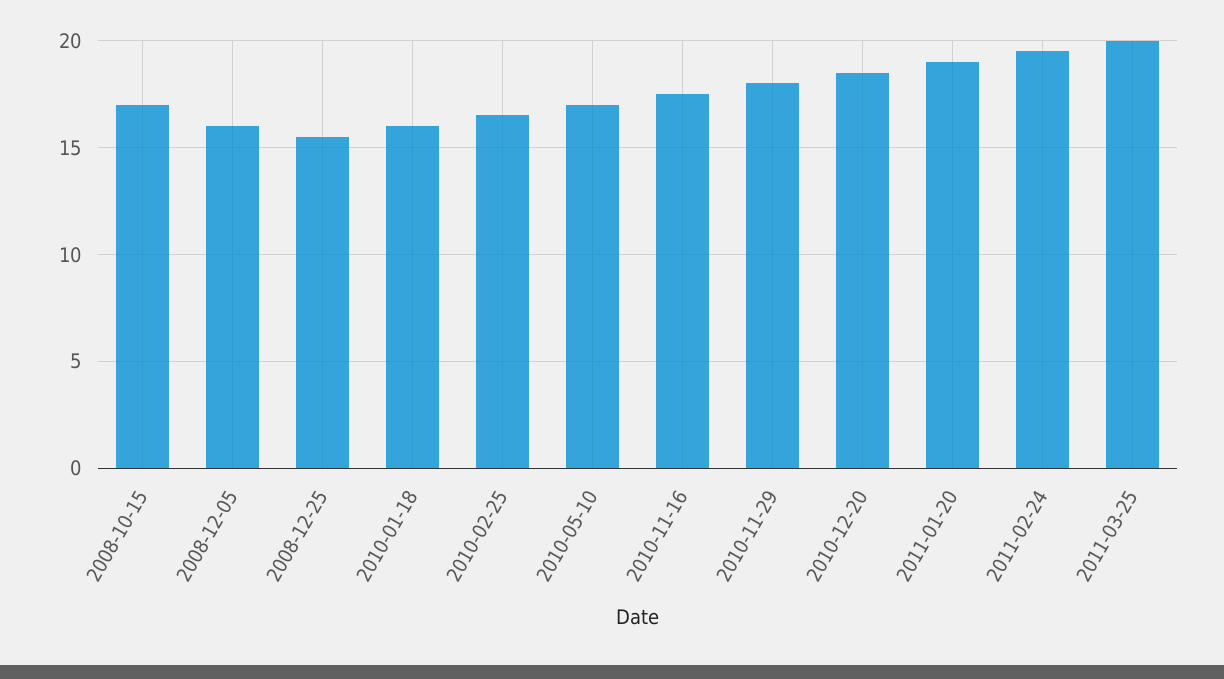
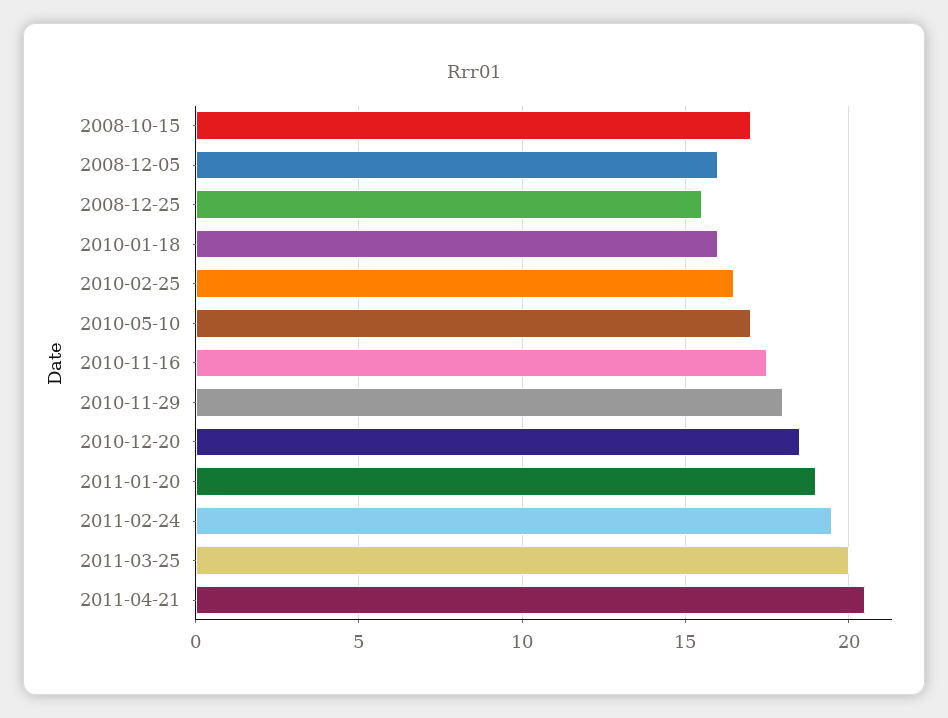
2011-04-21: none -> 20.5

